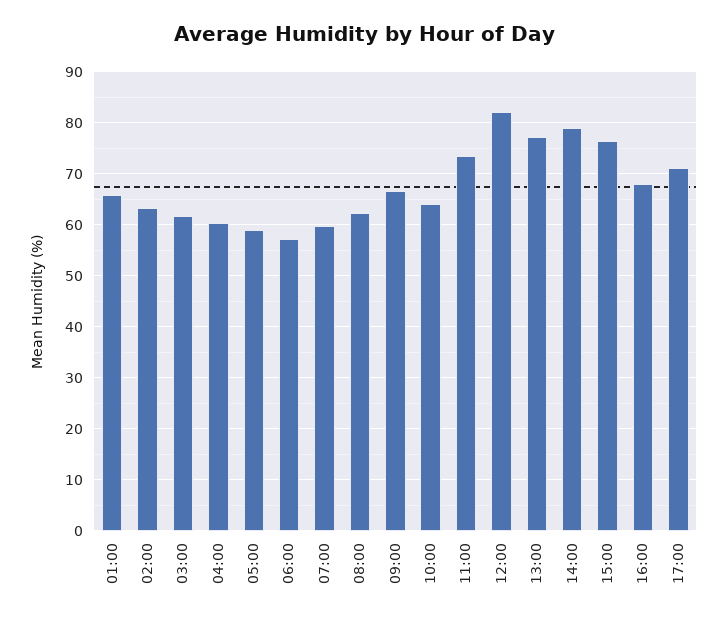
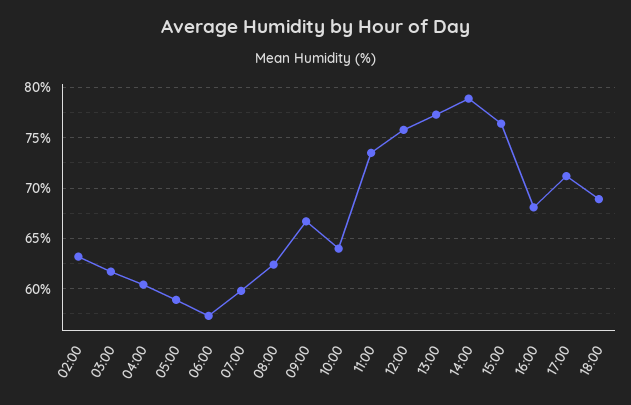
01:00: 66 -> none
12:00: 82 -> 76
18:00: none -> 69

